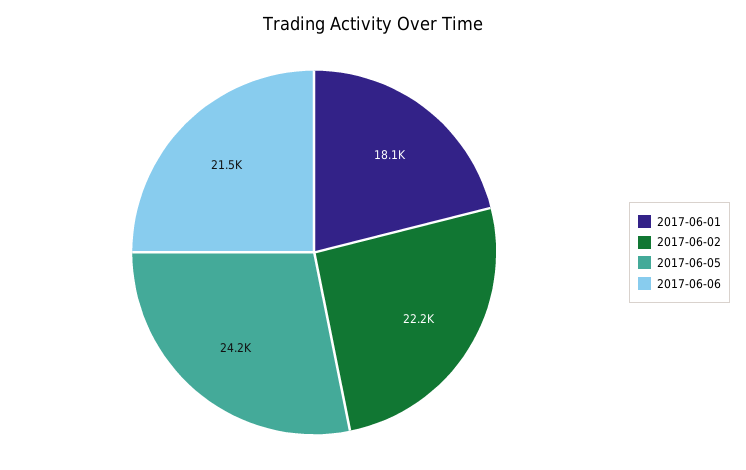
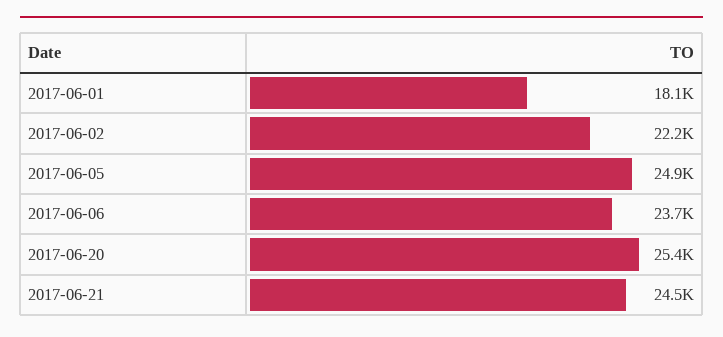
2017-06-05: 24200 -> 24900
2017-06-06: 21500 -> 23700
2017-06-20: none -> 25400
2017-06-21: none -> 24500

